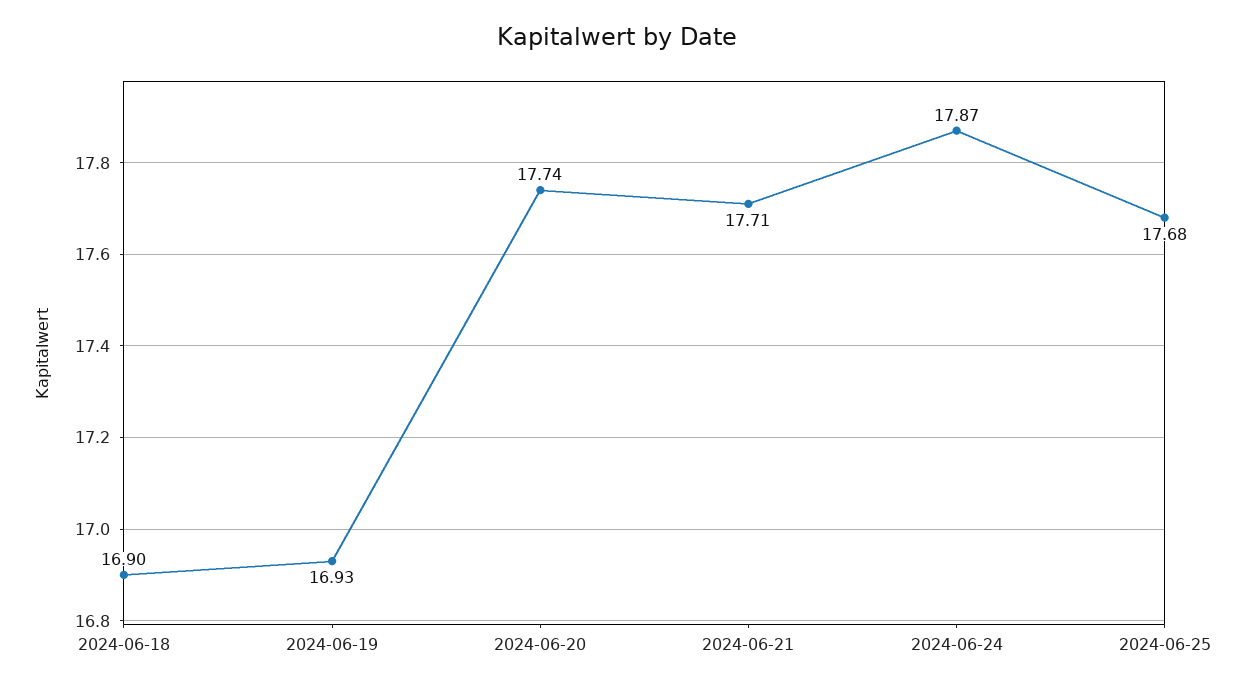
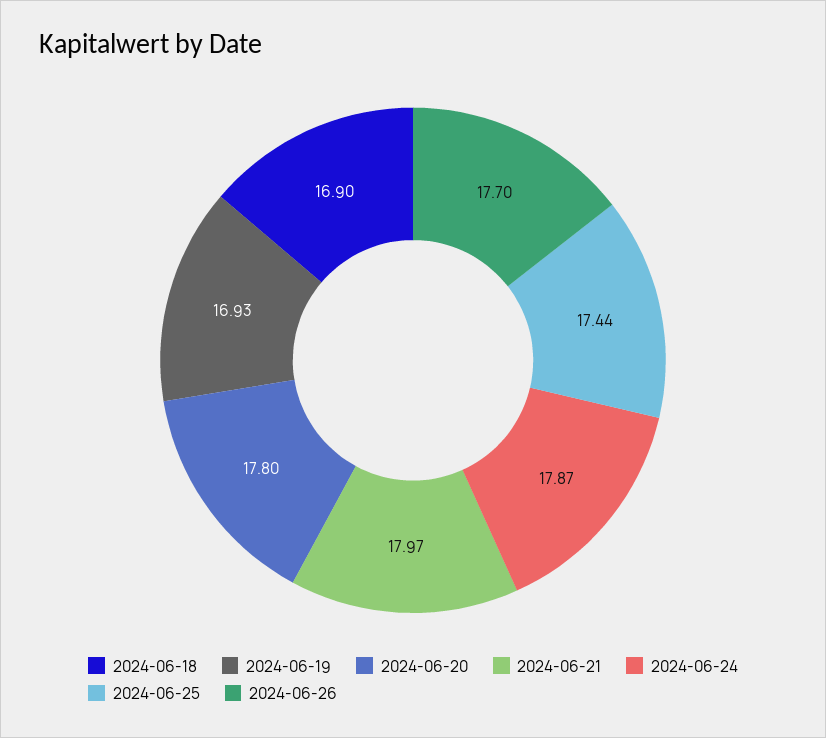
2024-06-20: 17.74 -> 17.8
2024-06-21: 17.71 -> 17.97
2024-06-25: 17.68 -> 17.44
2024-06-26: none -> 17.7

